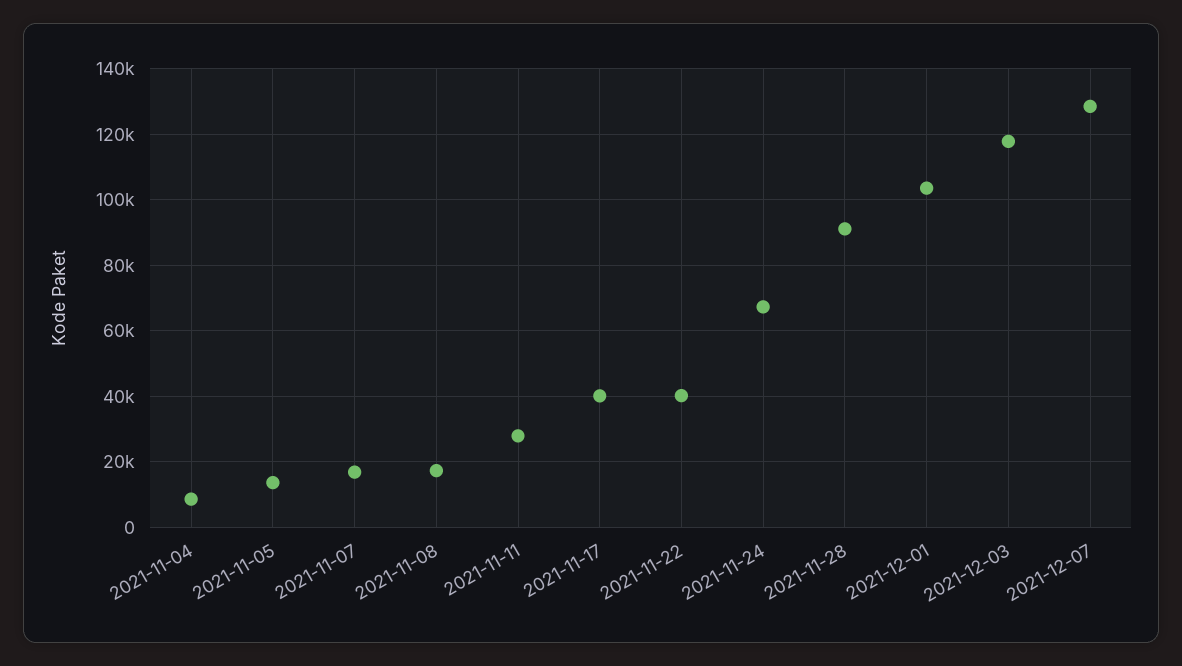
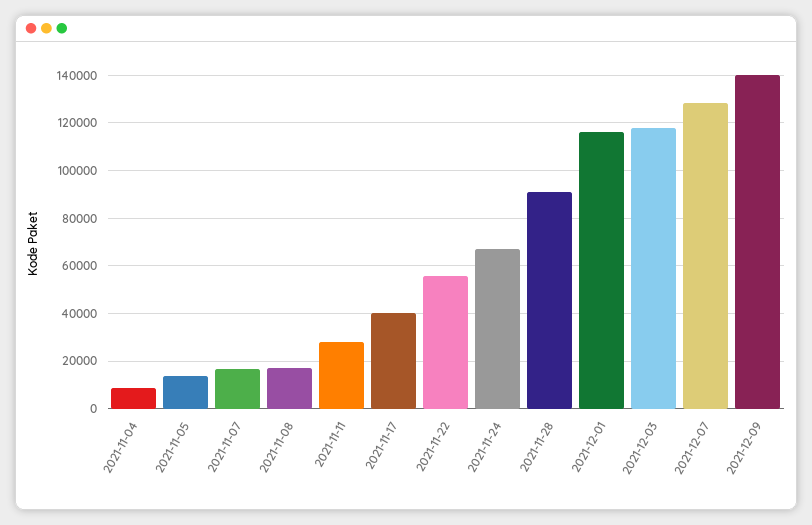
2021-11-22: 40000 -> 55000
2021-12-01: 104000 -> 115000
2021-12-09: none -> 140000

